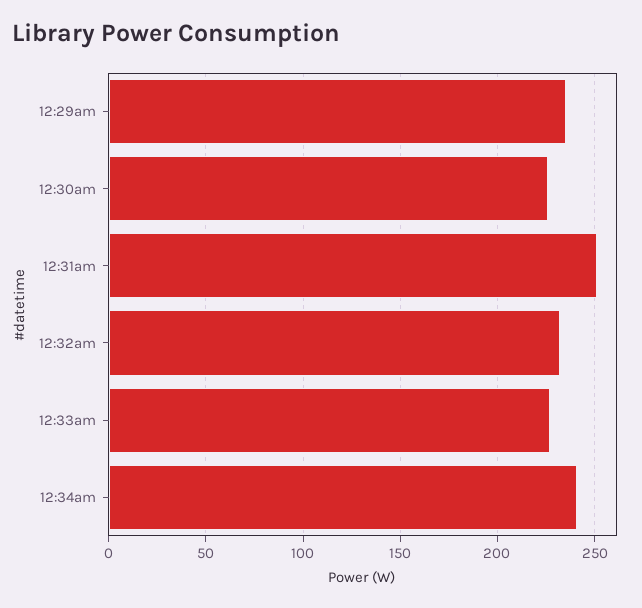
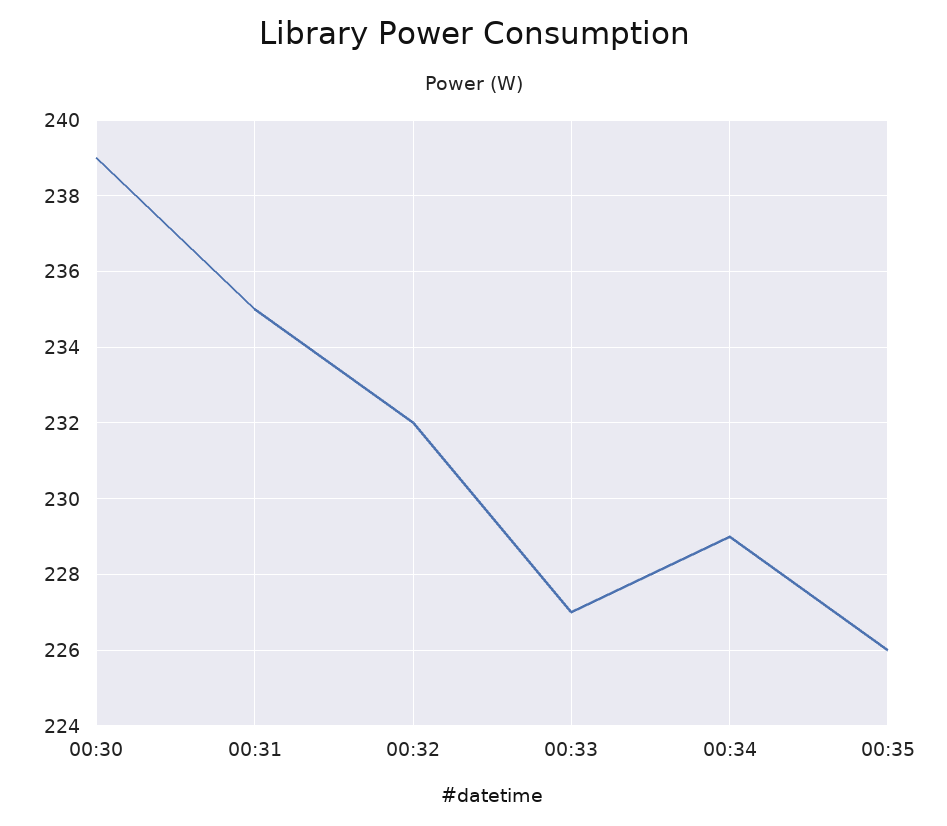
12:29am: 235 -> none
12:30am: 225 -> 239
12:31am: 250 -> 235
12:34am: 240 -> 229
00:35: none -> 226

